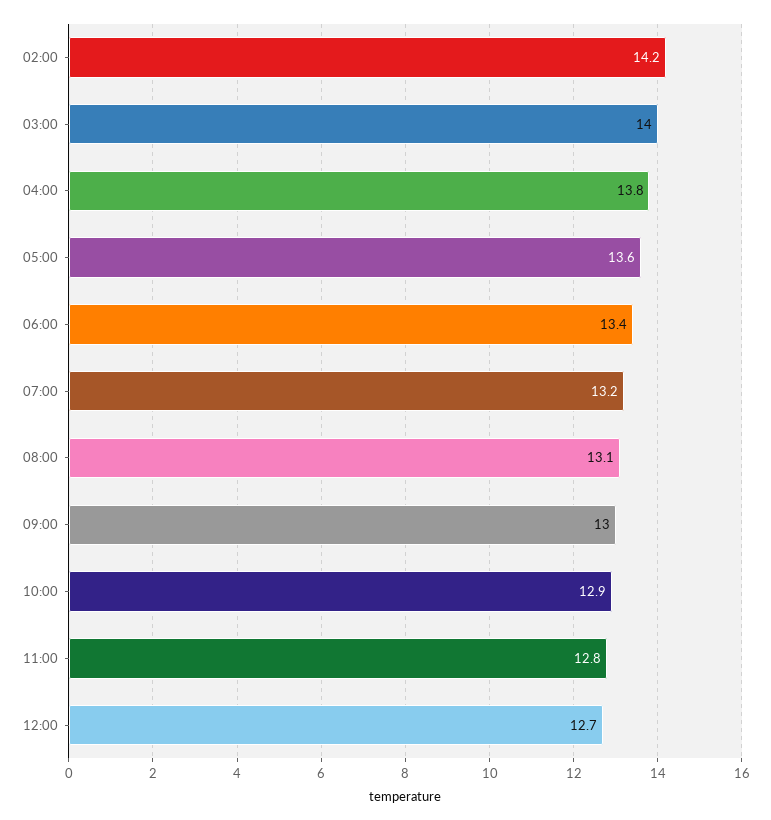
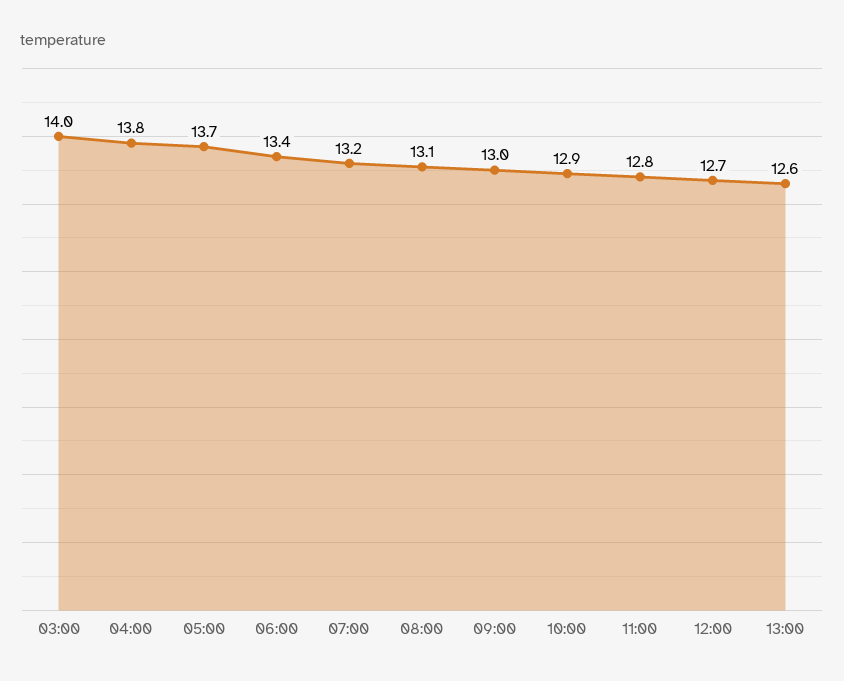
02:00: 14.2 -> none
05:00: 13.6 -> 13.7
13:00: none -> 12.6

